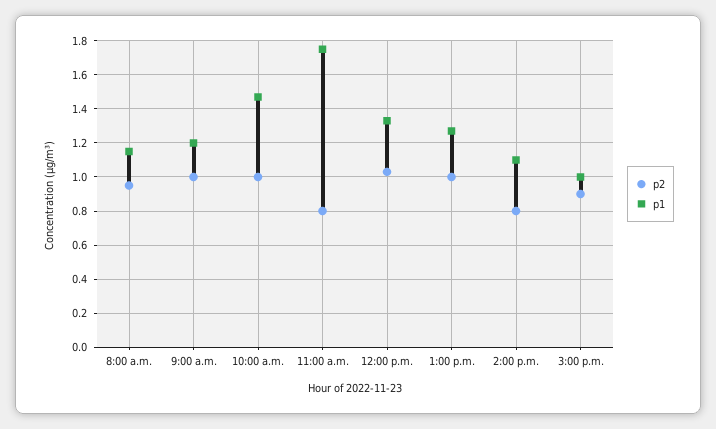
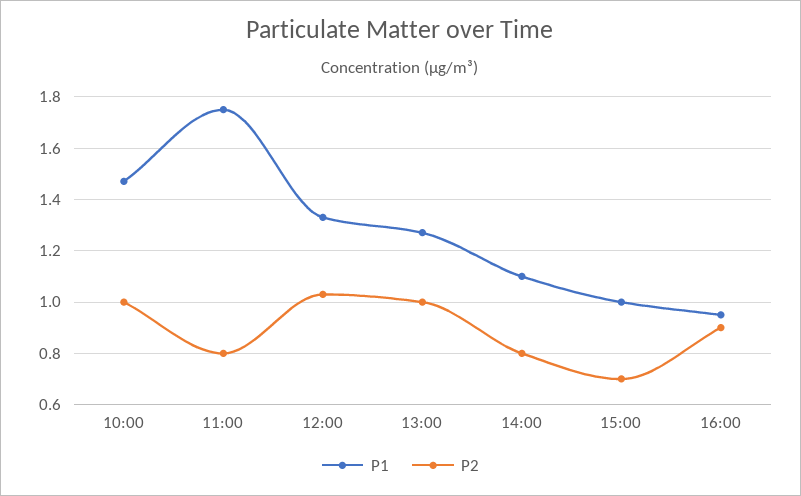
p2, 8:00 a.m.: 0.95 -> none
p1, 8:00 a.m.: 1.15 -> none
p2, 9:00 a.m.: 1 -> none
p1, 9:00 a.m.: 1.2 -> none
p2, 3:00 p.m.: 0.9 -> 0.7
p1, 16:00: none -> 0.95
p2, 16:00: none -> 0.9

